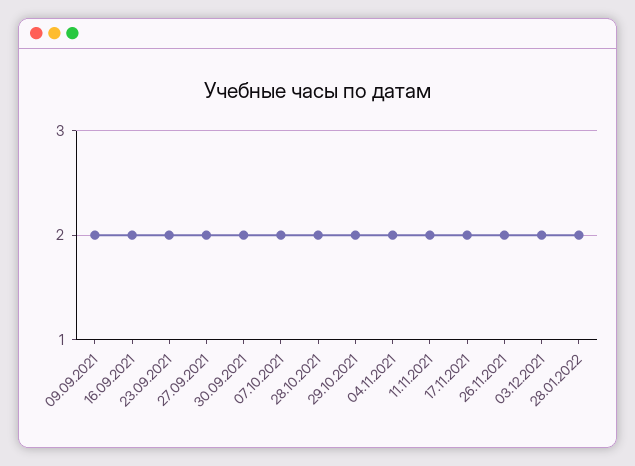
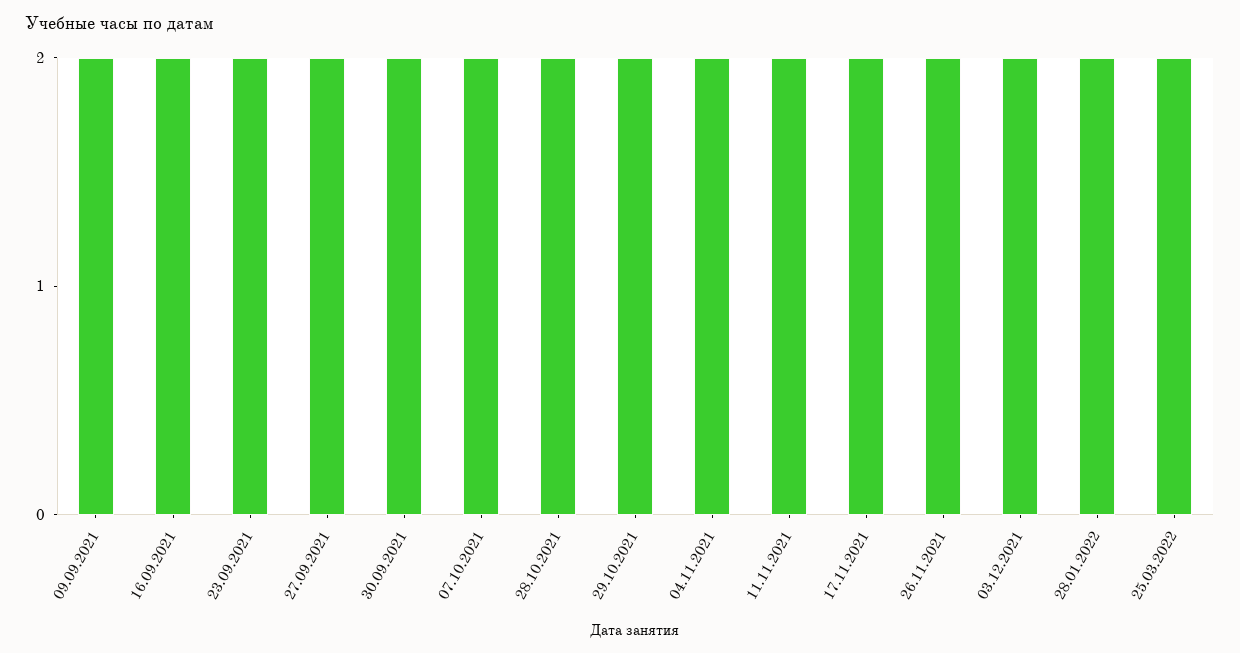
25.03.2022: none -> 2

